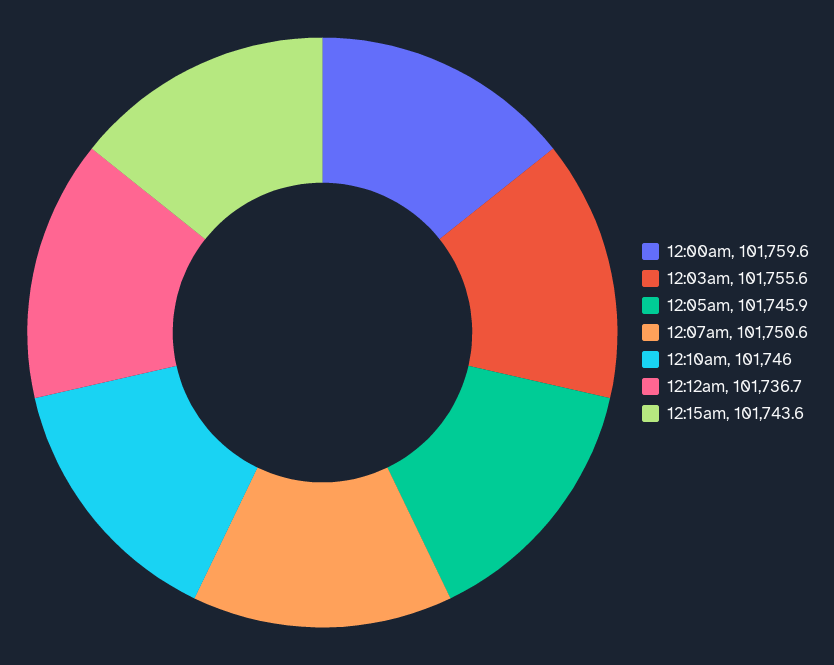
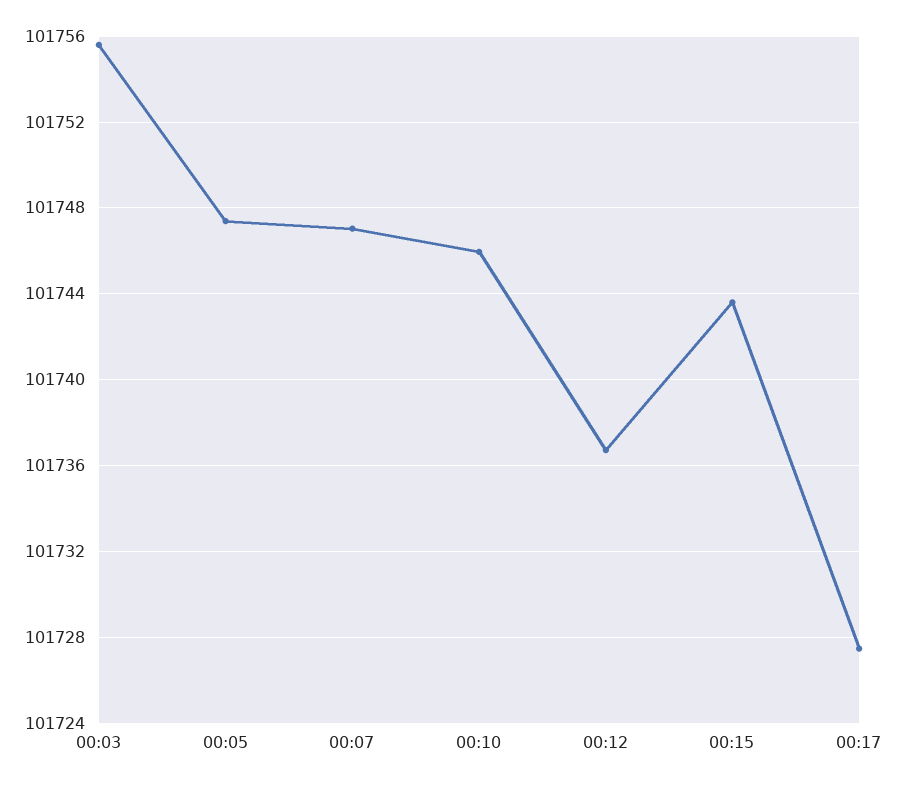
12:00am: 101759.6 -> none
12:05am: 101745.9 -> 101747.5
12:07am: 101750.6 -> 101747
00:17: none -> 101727.5

